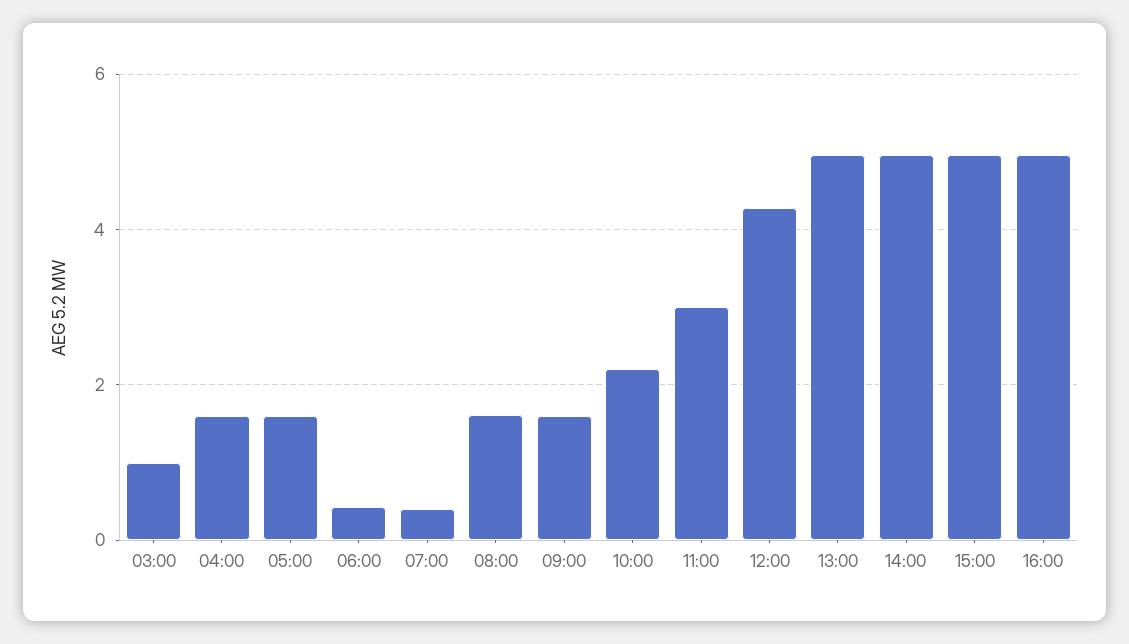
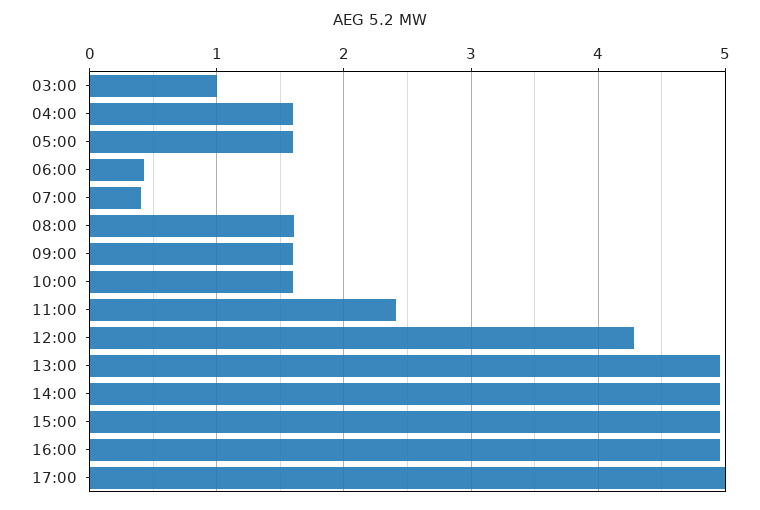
10:00: 2.2 -> 1.6
11:00: 3 -> 2.4
17:00: none -> 5

